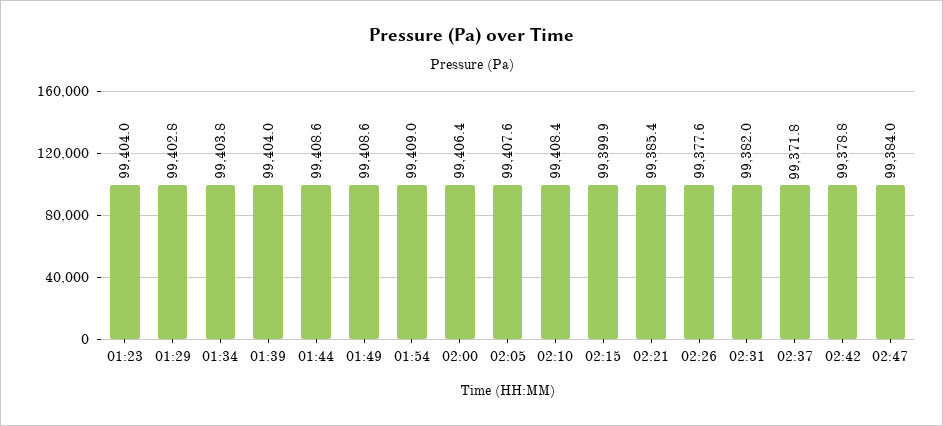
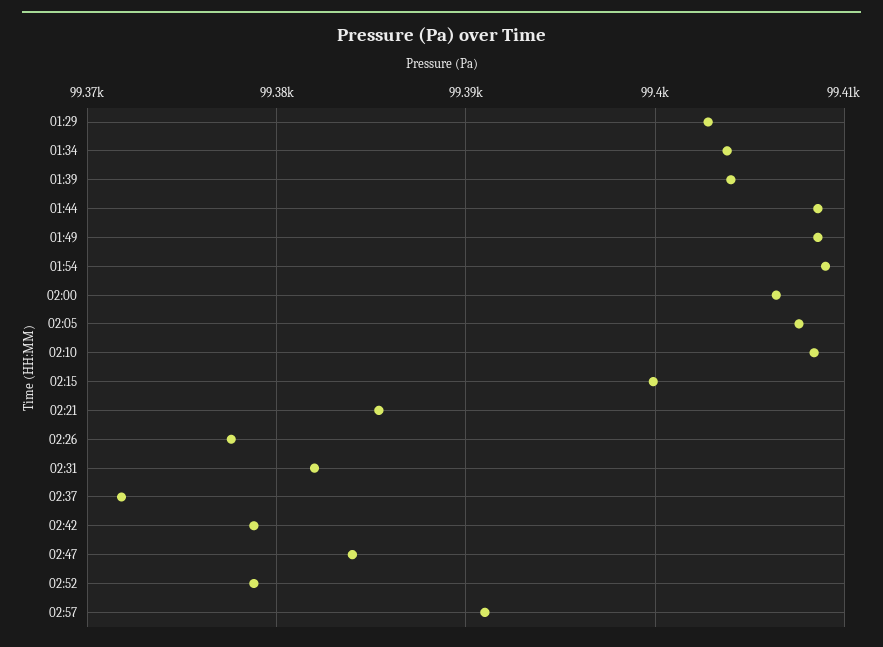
01:23: 99404 -> none
02:52: none -> 99379
02:57: none -> 99391

